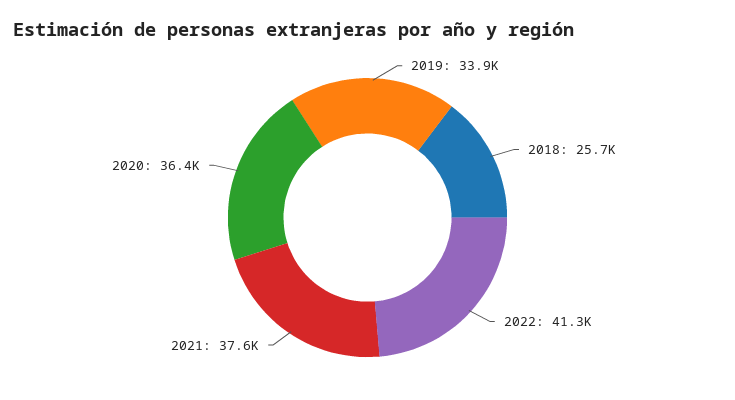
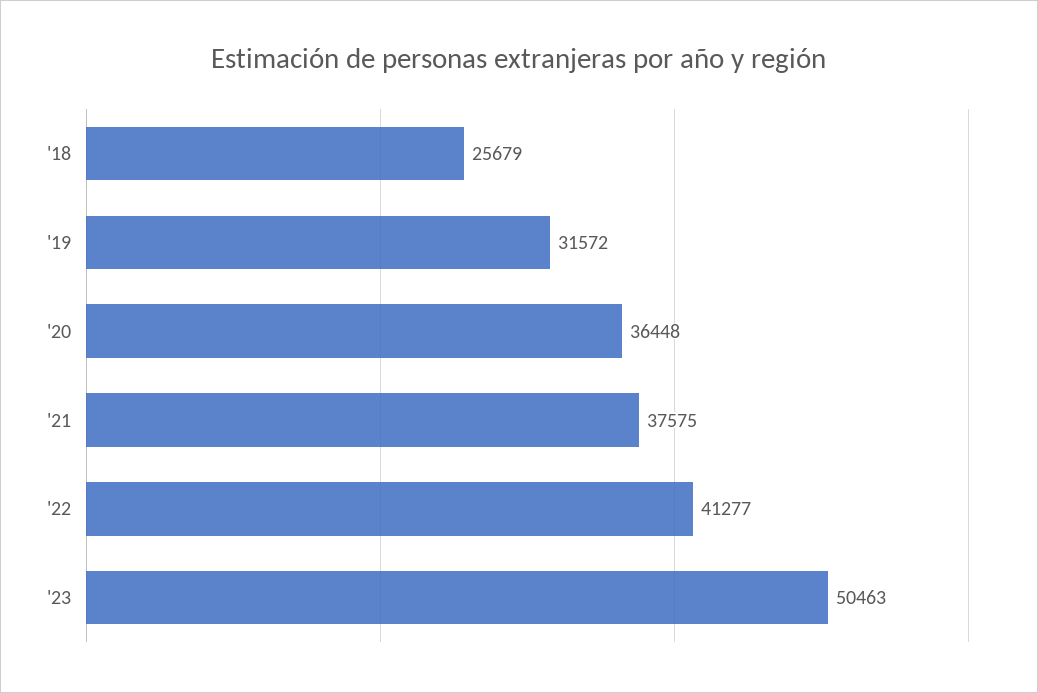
2019: 33900 -> 31572
'23: none -> 50463

